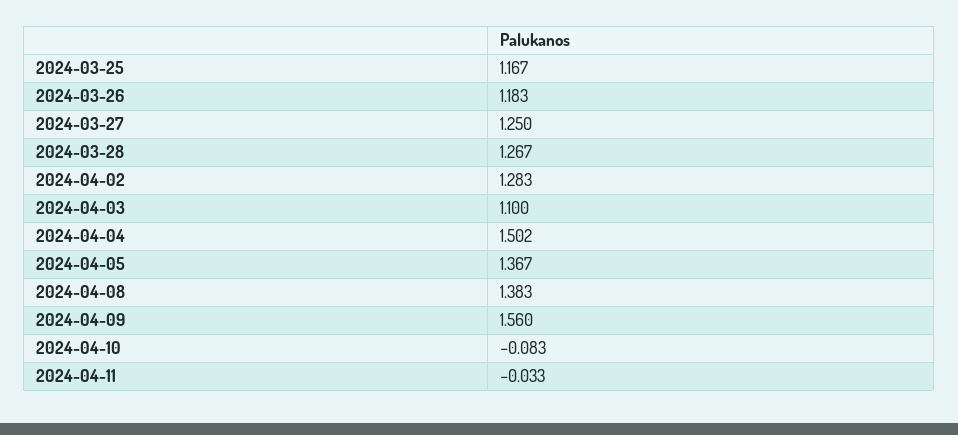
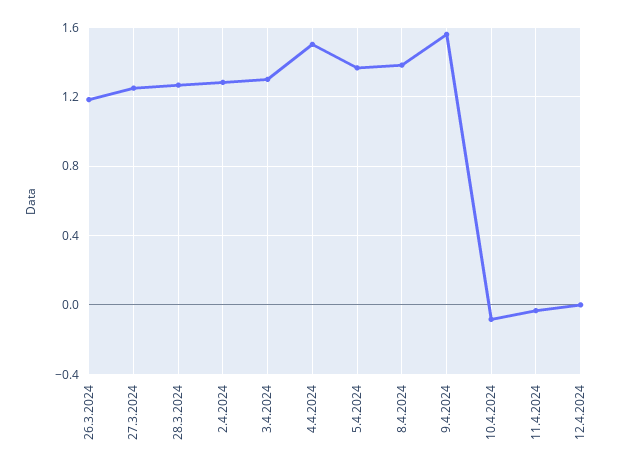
2024-03-25: 1.167 -> none
2024-04-03: 1.1 -> 1.3
12.4.2024: none -> 0

